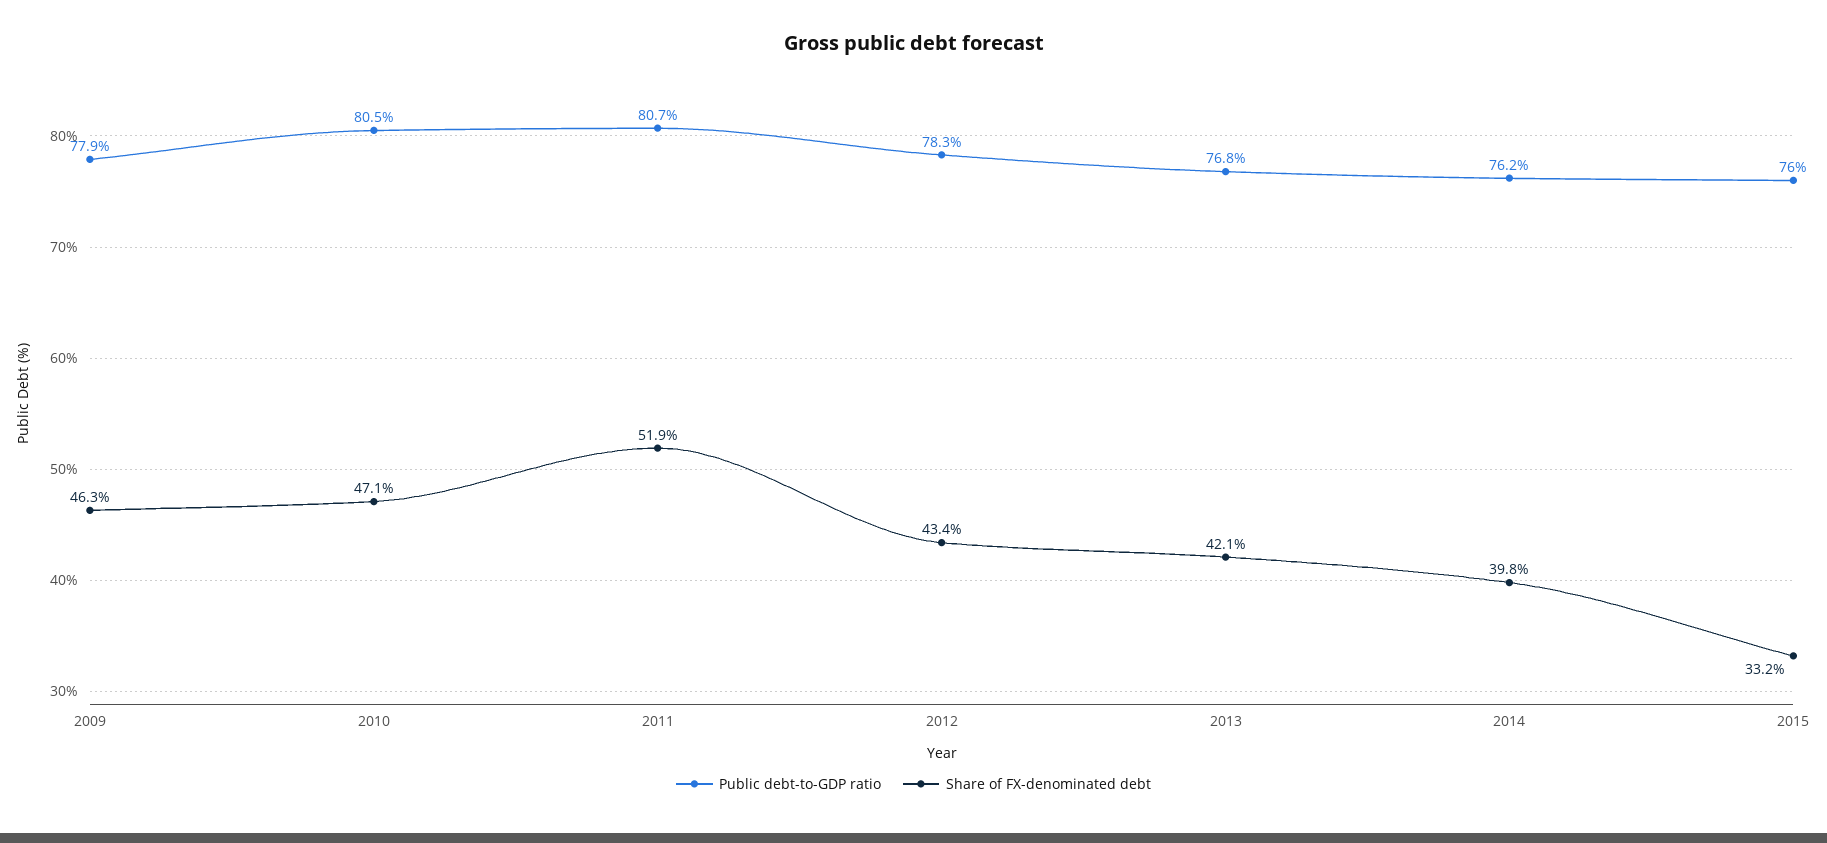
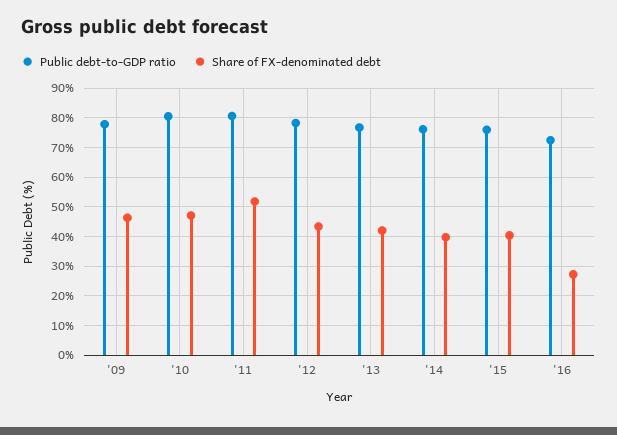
Share of FX-denominated debt, 2015: 33.2 -> 40
Public debt-to-GDP ratio, '16: none -> 72.5
Share of FX-denominated debt, '16: none -> 27.5

